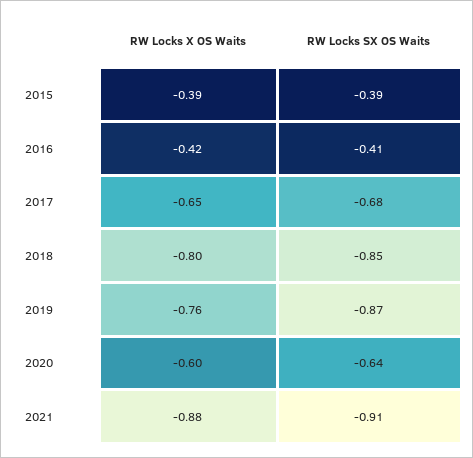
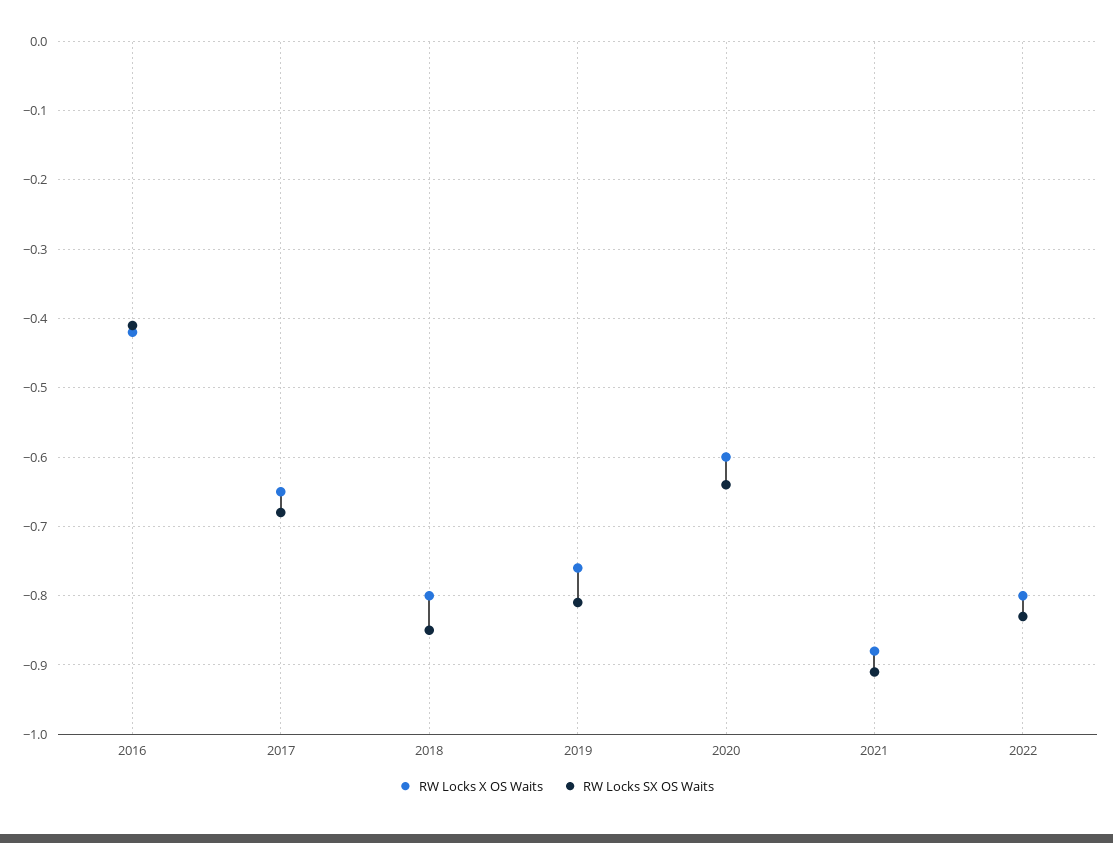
RW Locks X OS Waits, 2015: -0.39 -> none
RW Locks SX OS Waits, 2015: -0.39 -> none
RW Locks SX OS Waits, 2019: -0.87 -> -0.81
RW Locks X OS Waits, 2022: none -> -0.8
RW Locks SX OS Waits, 2022: none -> -0.83

